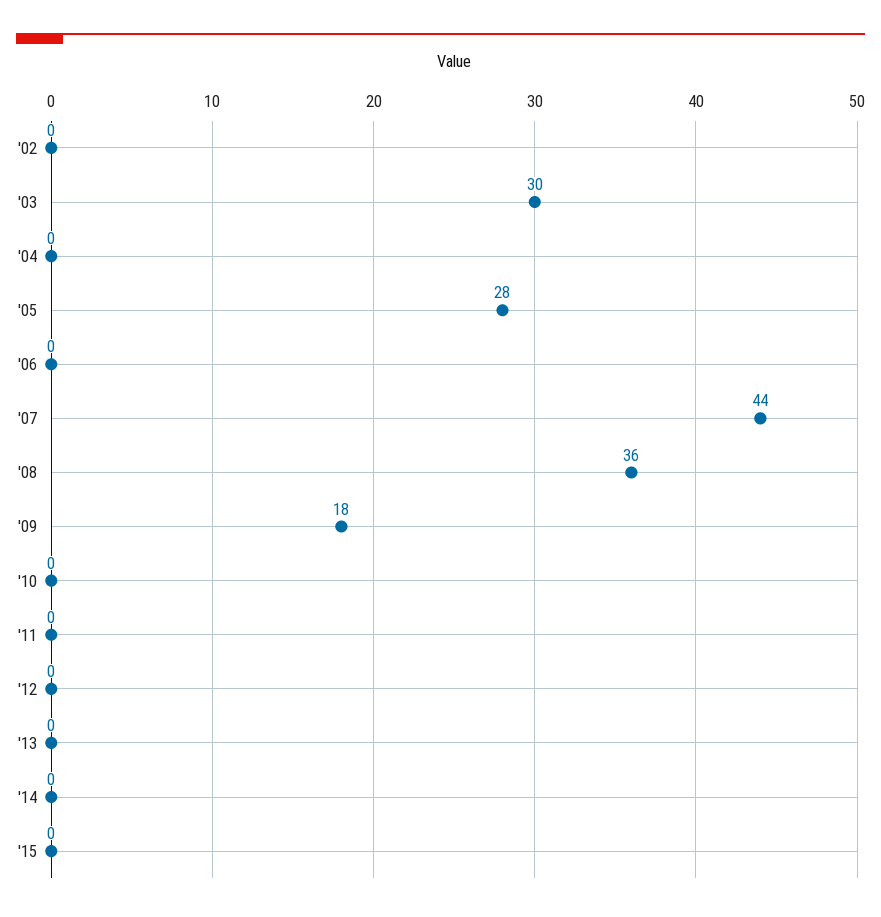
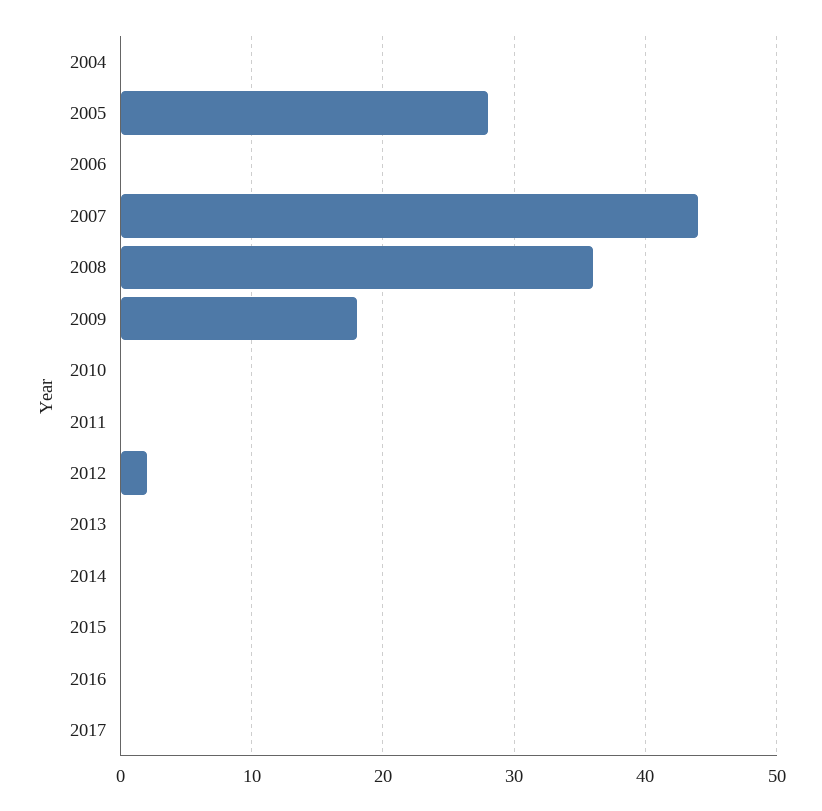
'02: 0 -> none
'03: 30 -> none
'12: 0 -> 2
2016: none -> 0
2017: none -> 0

